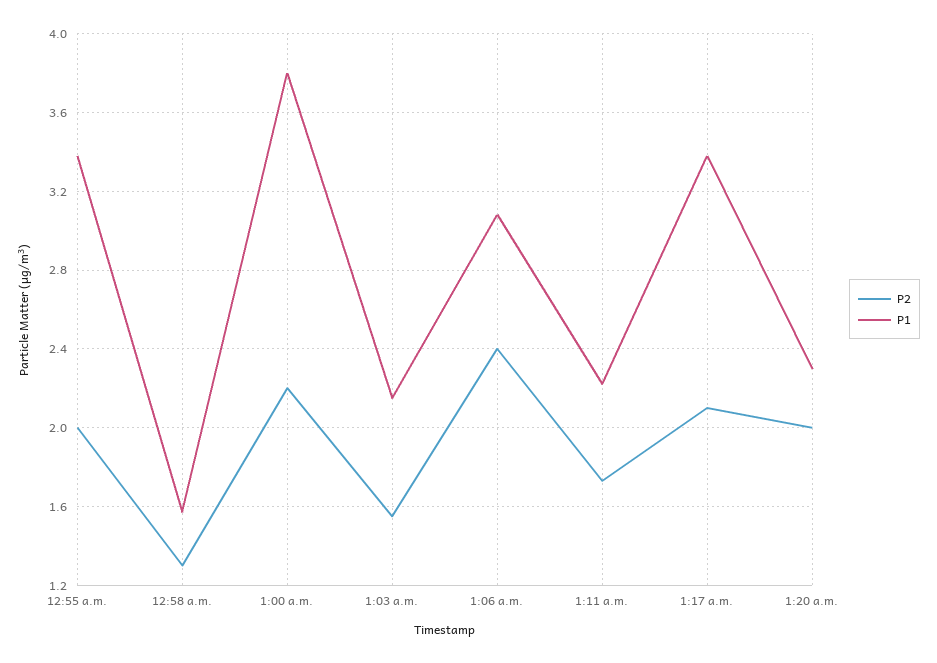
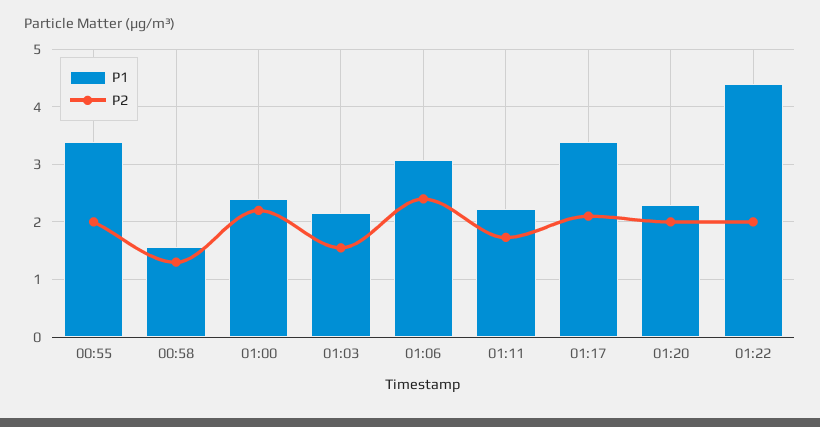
P1, 1:00 a.m.: 3.8 -> 2.4
P1, 01:22: none -> 4.4
P2, 01:22: none -> 2

